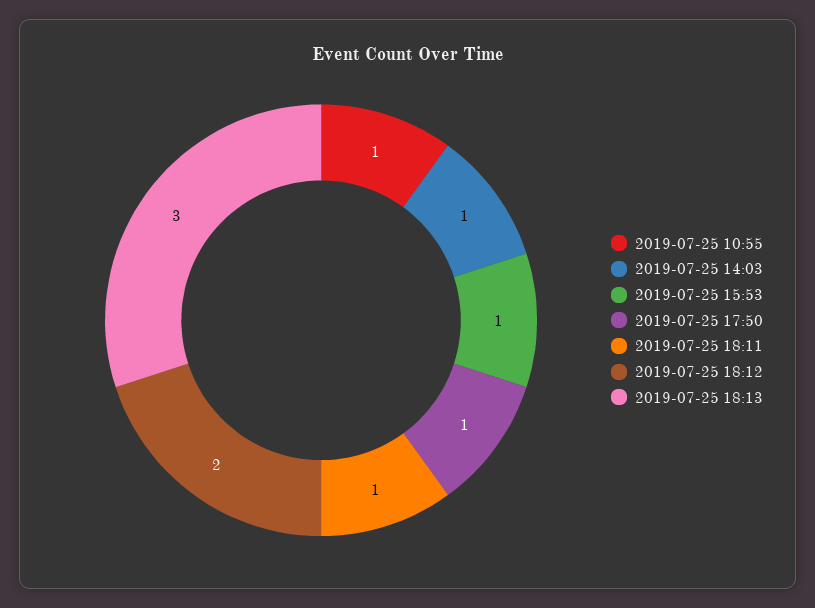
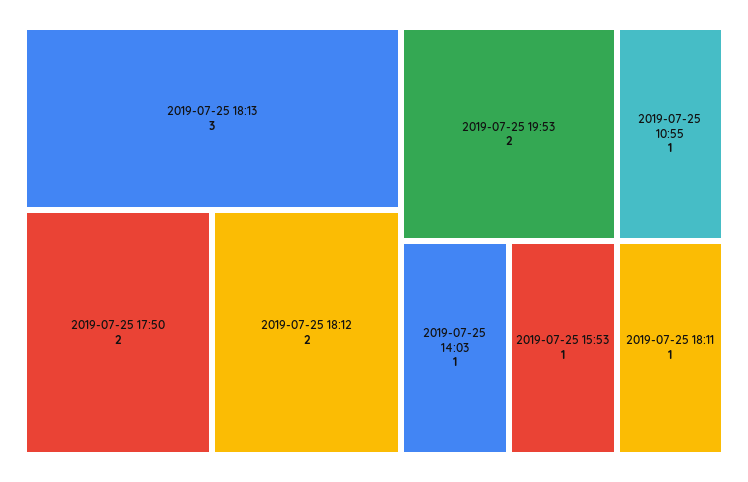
2019-07-25 17:50: 1 -> 2
2019-07-25 19:53: none -> 2

